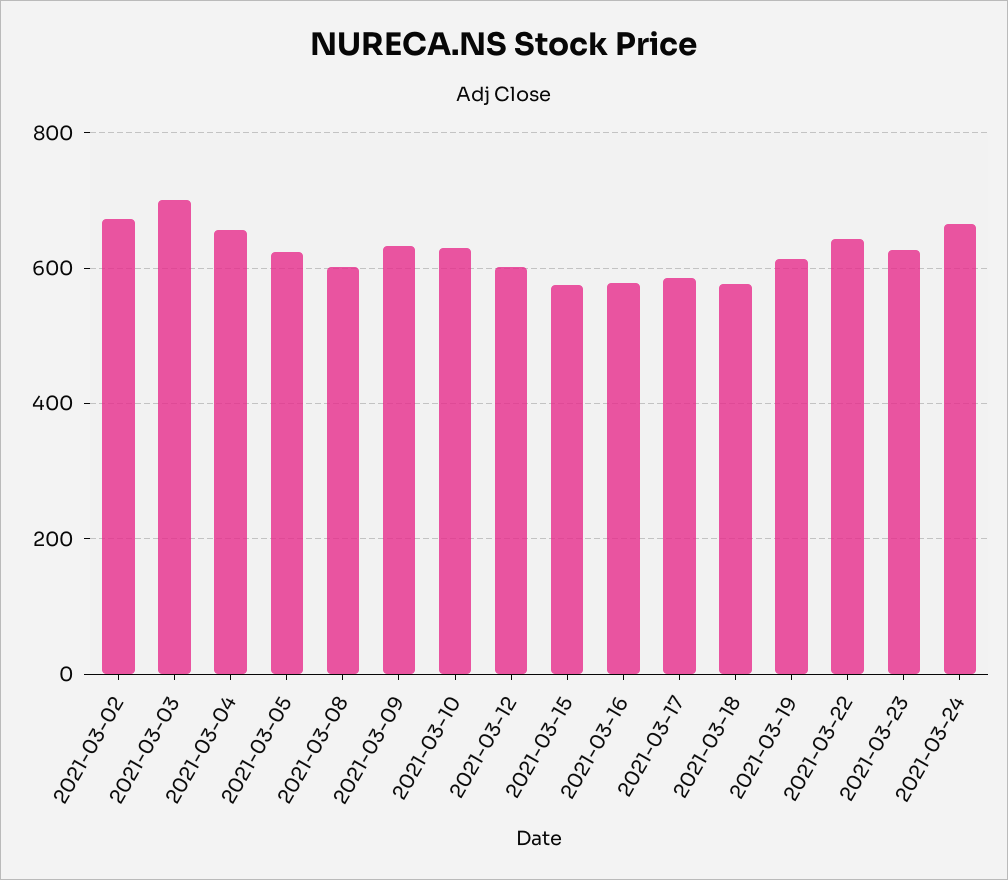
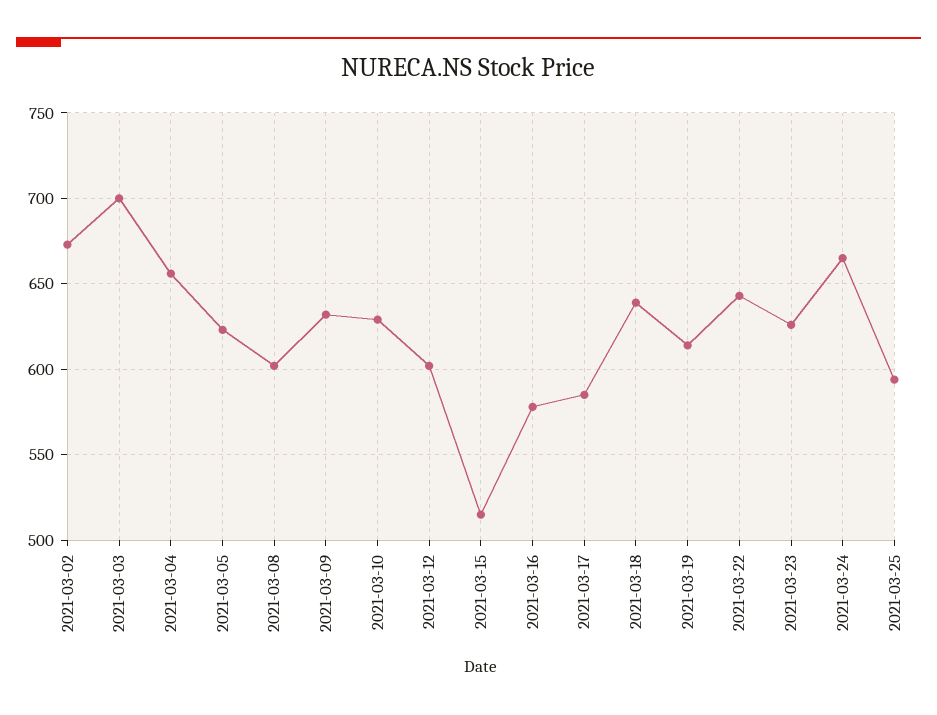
2021-03-15: 580 -> 515
2021-03-18: 580 -> 640
2021-03-25: none -> 595

